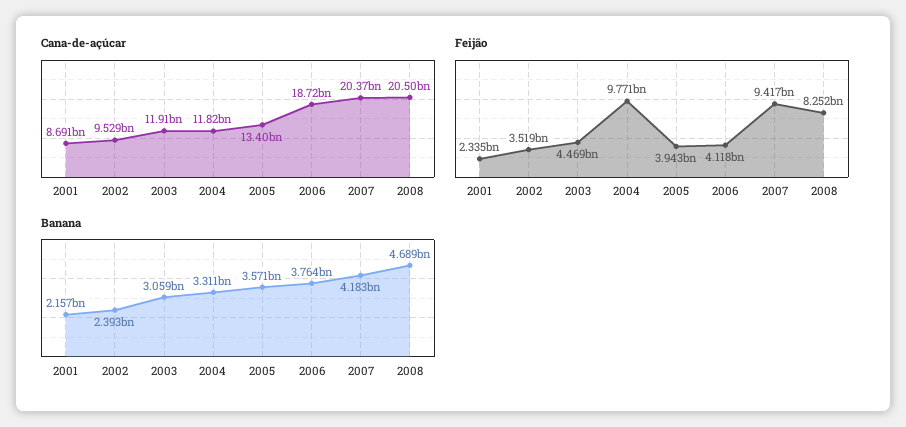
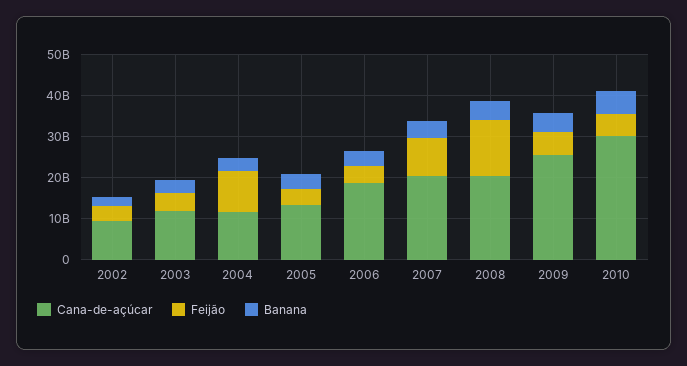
Cana-de-açúcar, 2001: 8691000000 -> none
Feijão, 2001: 2335000000 -> none
Feijão, 2008: 8252000000 -> 14000000000
Banana, 2001: 2157000000 -> none
Cana-de-açúcar, 2009: none -> 26000000000
Feijão, 2009: none -> 6000000000
Banana, 2009: none -> 4000000000
Cana-de-açúcar, 2010: none -> 30000000000
Feijão, 2010: none -> 6000000000
Banana, 2010: none -> 6000000000

